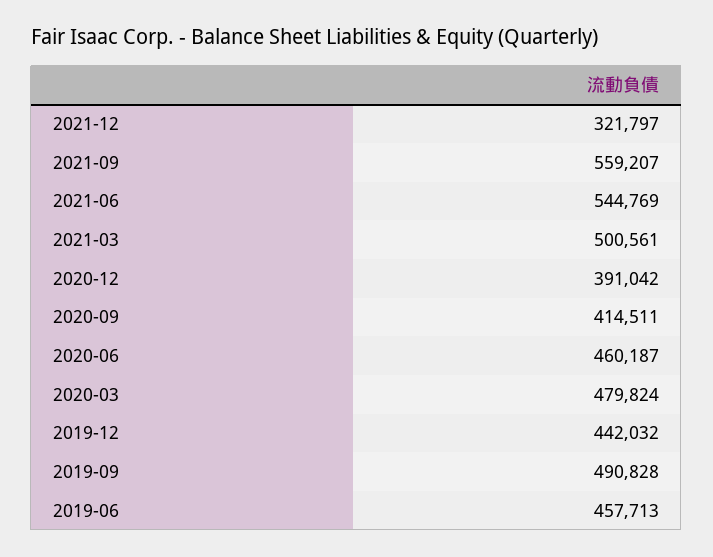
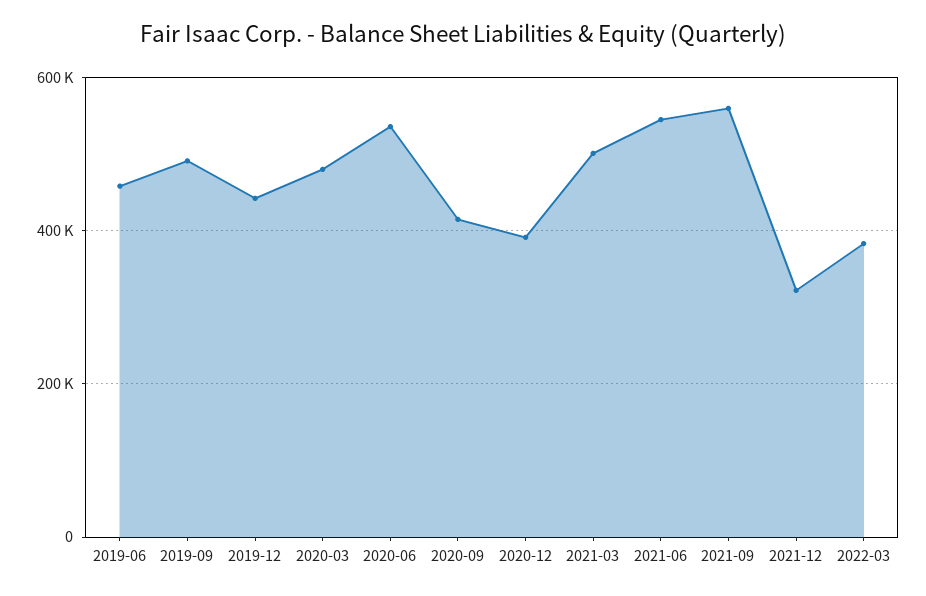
2020-06: 460187 -> 540000
2022-03: none -> 380000

